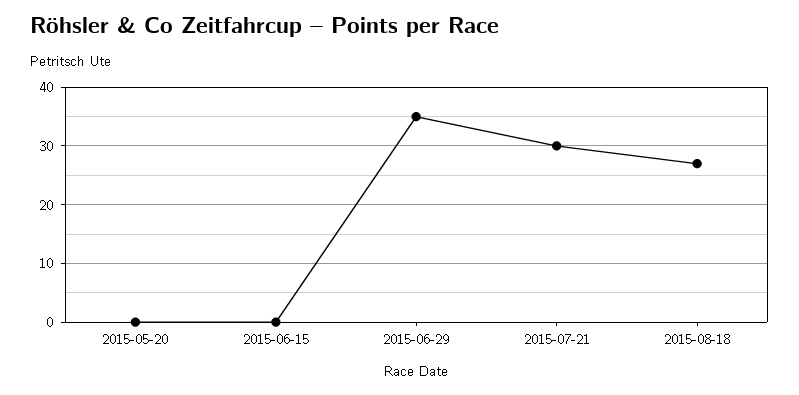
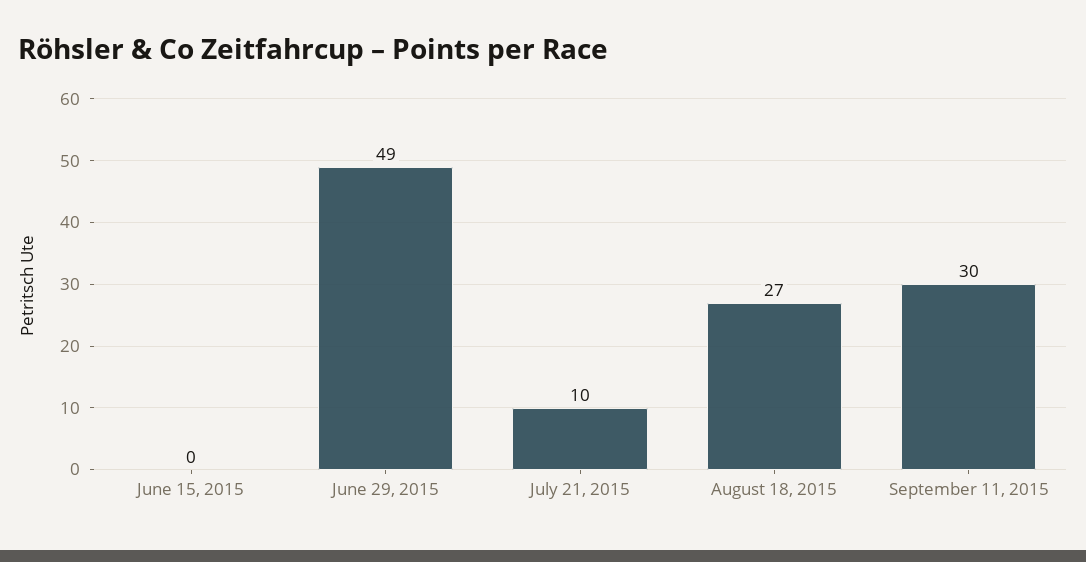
2015-05-20: 0 -> none
2015-06-29: 35 -> 49
2015-07-21: 30 -> 10
September 11, 2015: none -> 30

